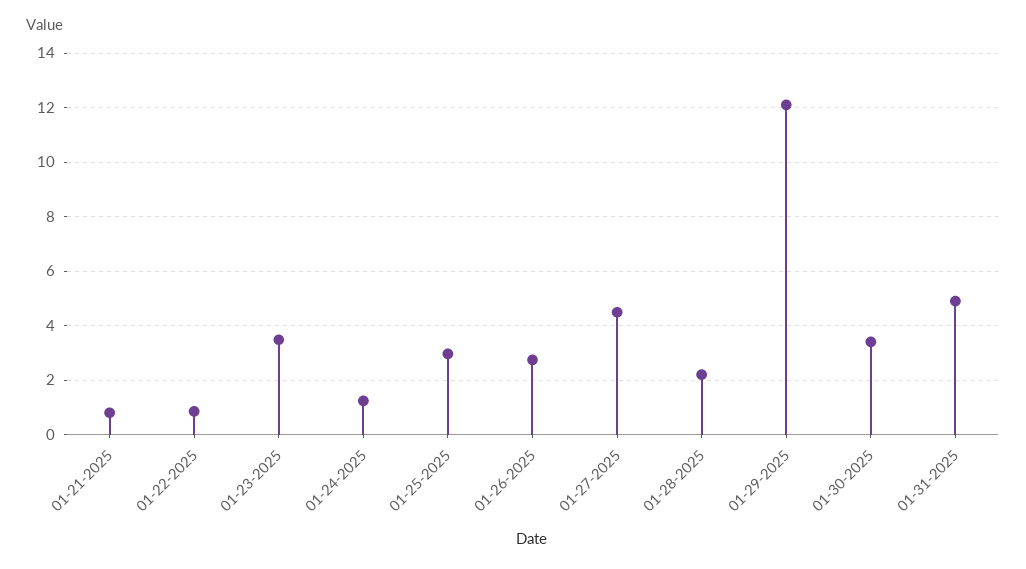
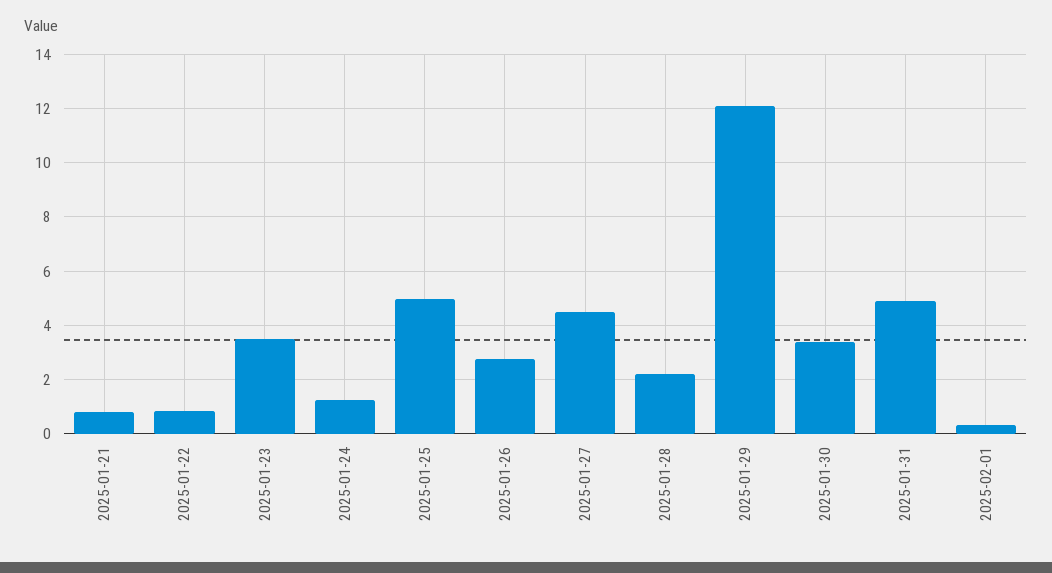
01-25-2025: 3 -> 5
2025-02-01: none -> 0.25

